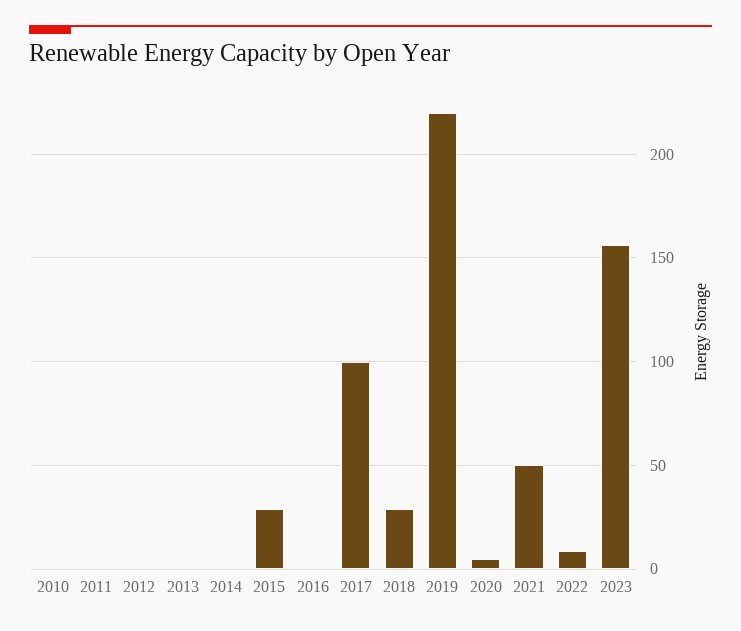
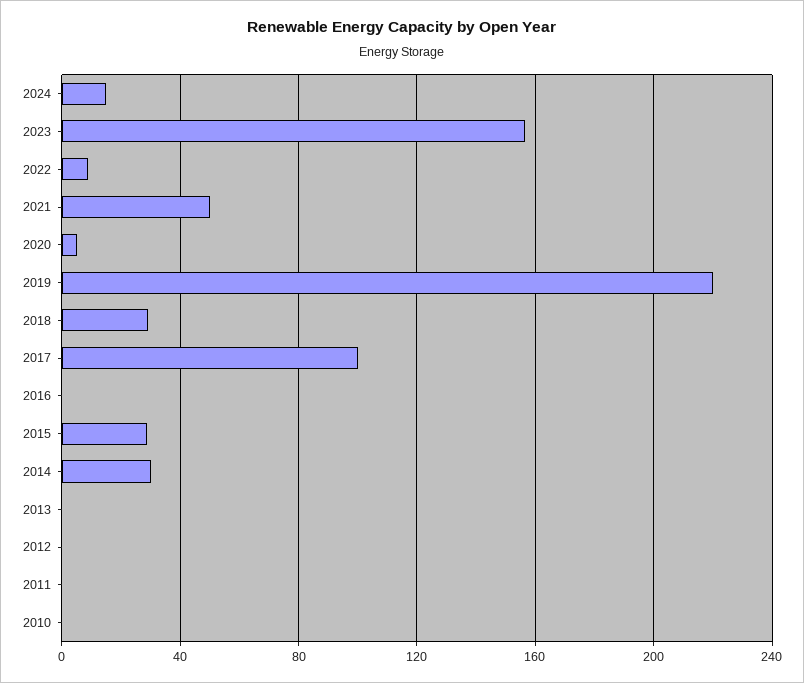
2014: 0 -> 30
2024: none -> 15

